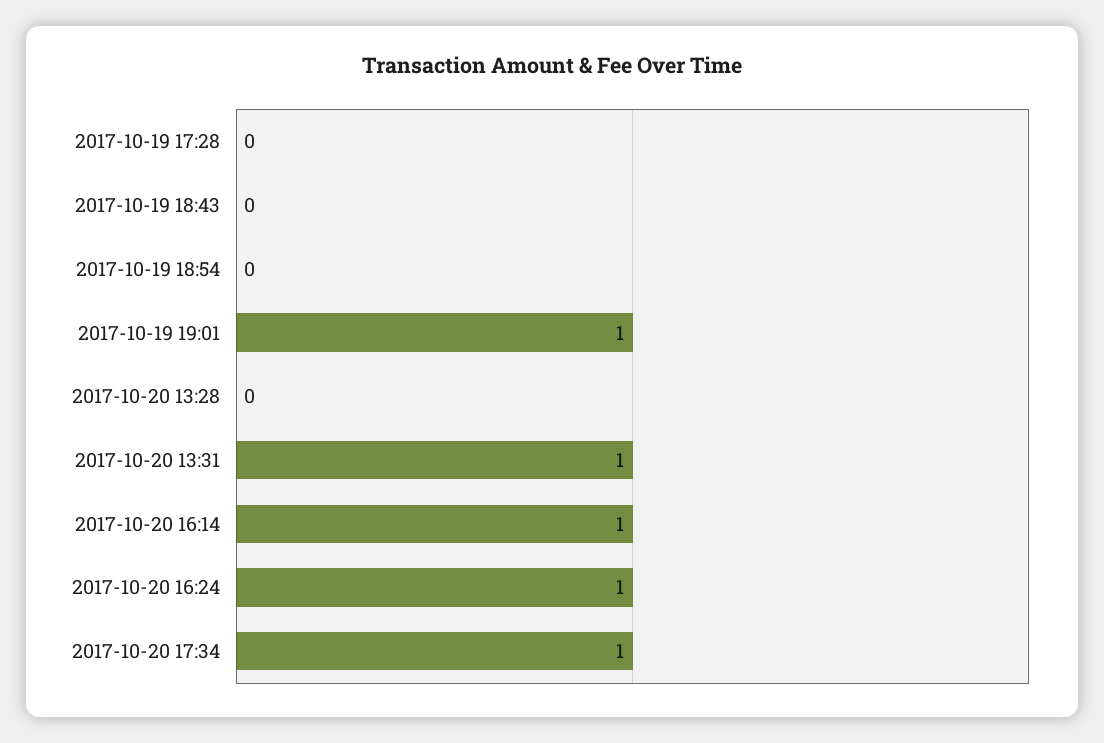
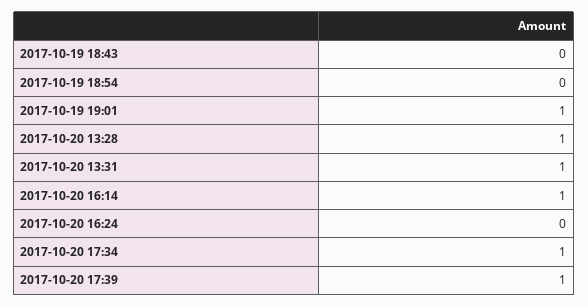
2017-10-19 17:28: 0 -> none
2017-10-20 13:28: 0 -> 1
2017-10-20 16:24: 1 -> 0
2017-10-20 17:39: none -> 1

